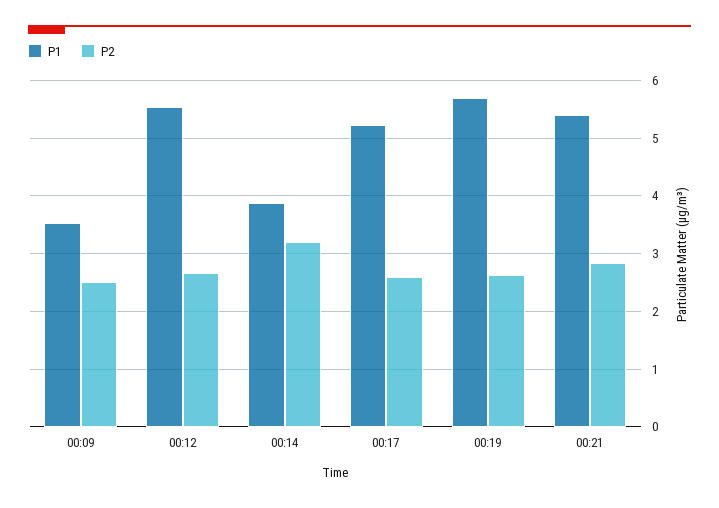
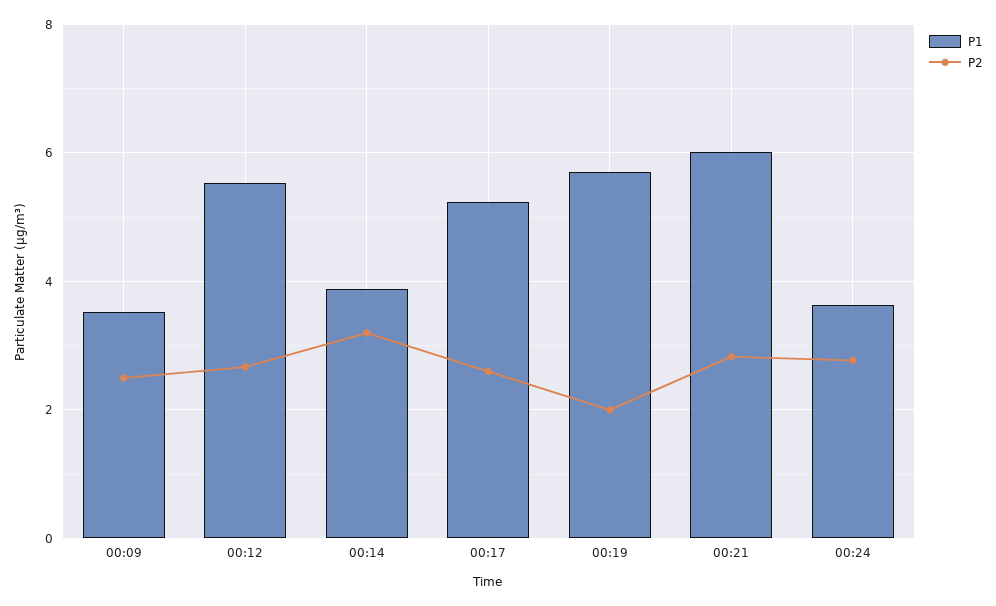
P2, 00:19: 2.6 -> 2
P1, 00:21: 5.4 -> 6
P1, 00:24: none -> 3.6
P2, 00:24: none -> 2.8

